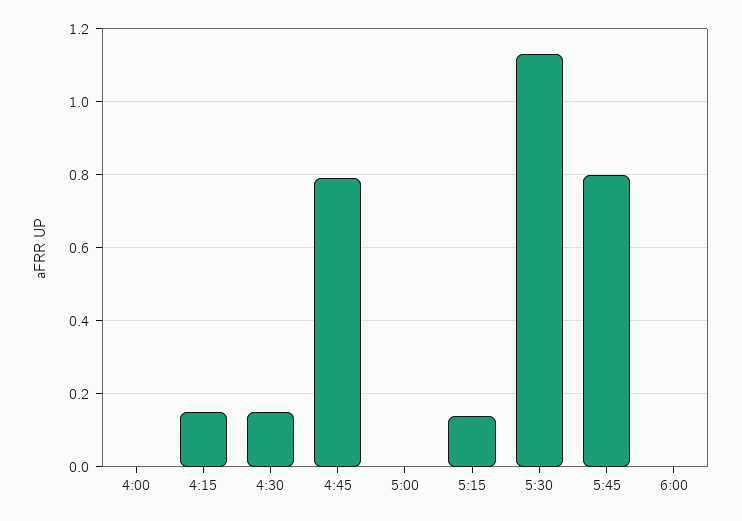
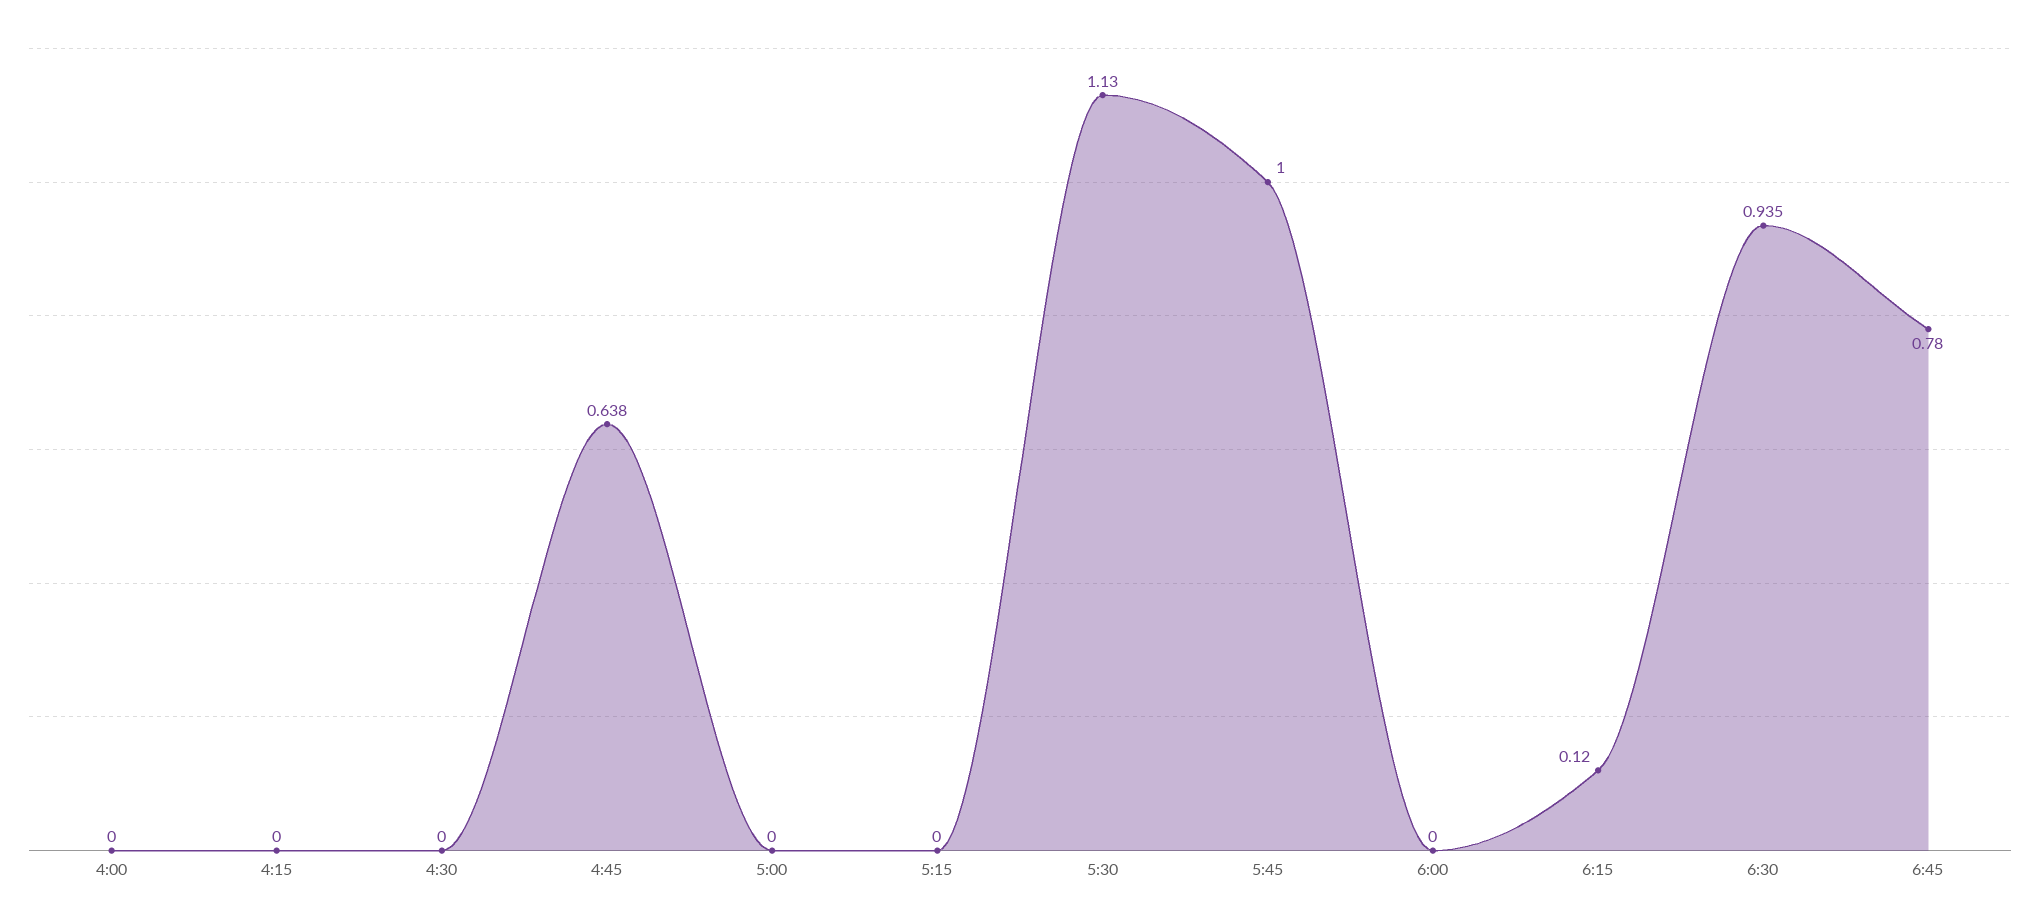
4:15: 0.15 -> 0
4:30: 0.15 -> 0
4:45: 0.8 -> 0.638
5:15: 0.15 -> 0
5:45: 0.8 -> 1
6:15: none -> 0.12
6:30: none -> 0.935
6:45: none -> 0.78

